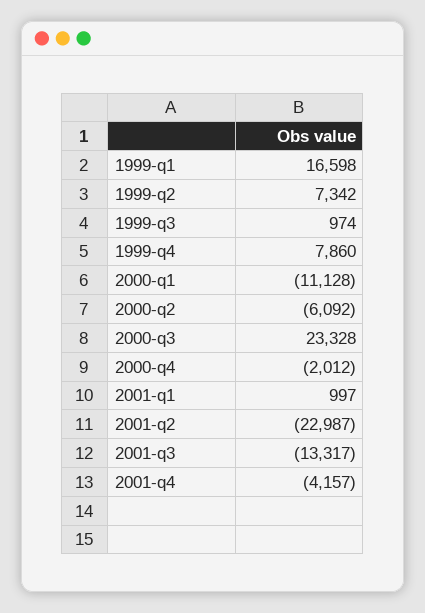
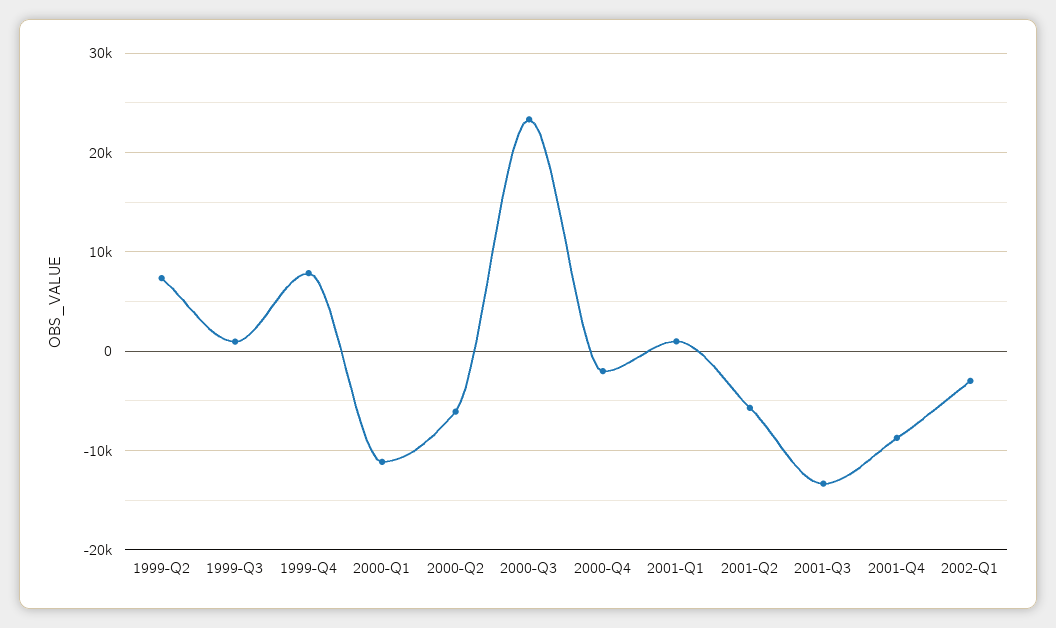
1999-q1: 16598 -> none
2001-q2: -22987 -> -6000
2001-q4: -4157 -> -9000
2002-Q1: none -> -3000

